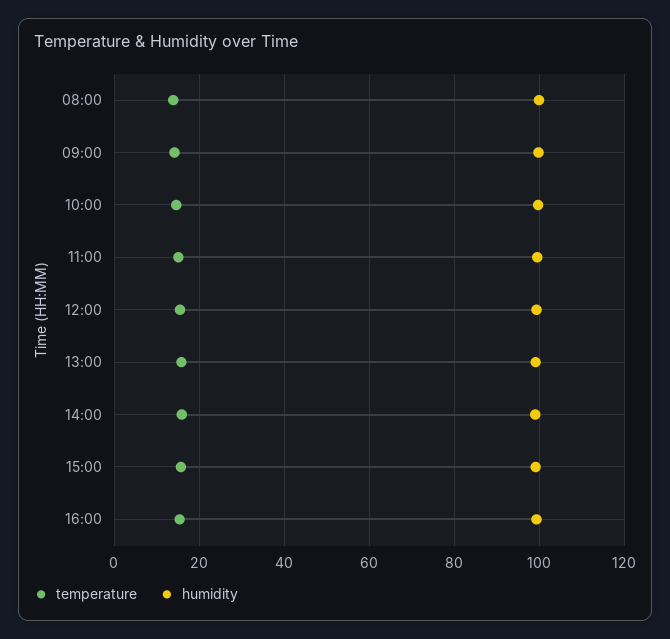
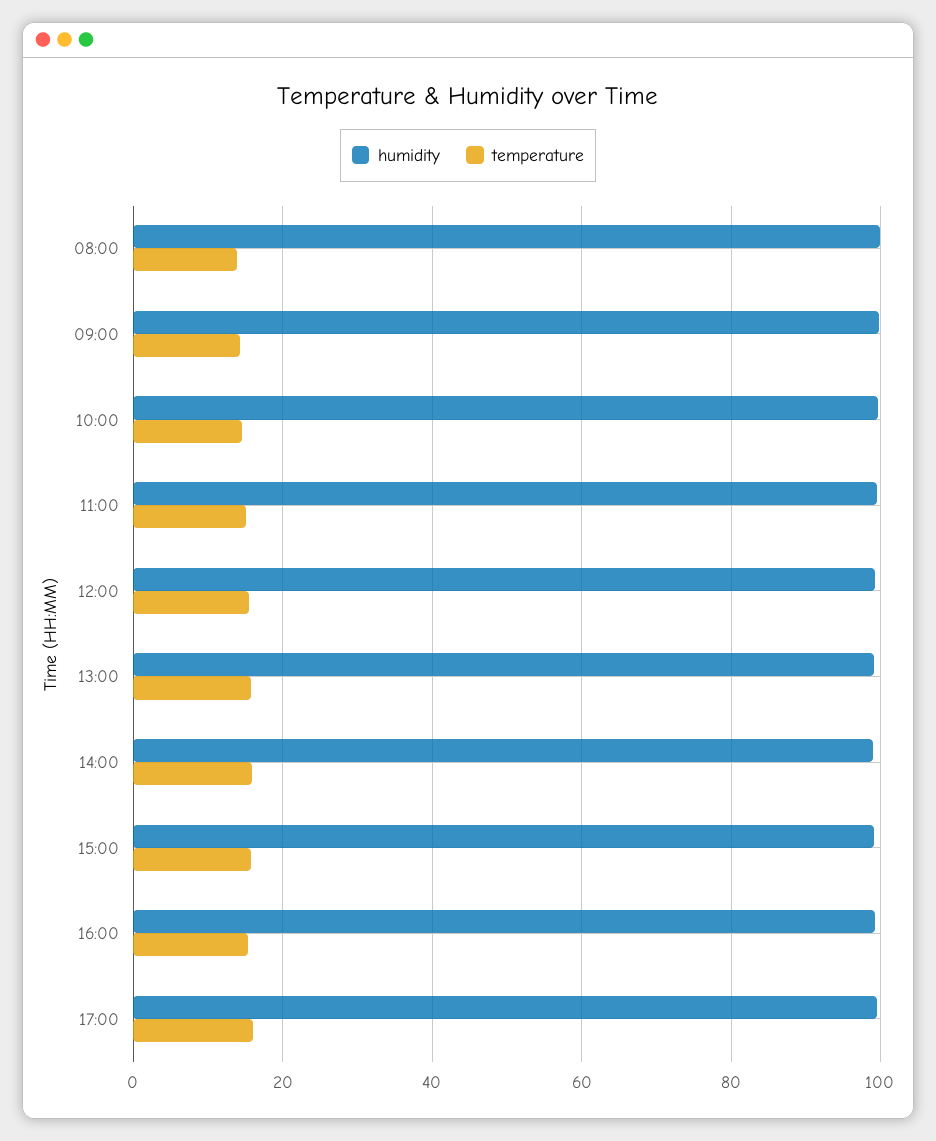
humidity, 17:00: none -> 100
temperature, 17:00: none -> 16

